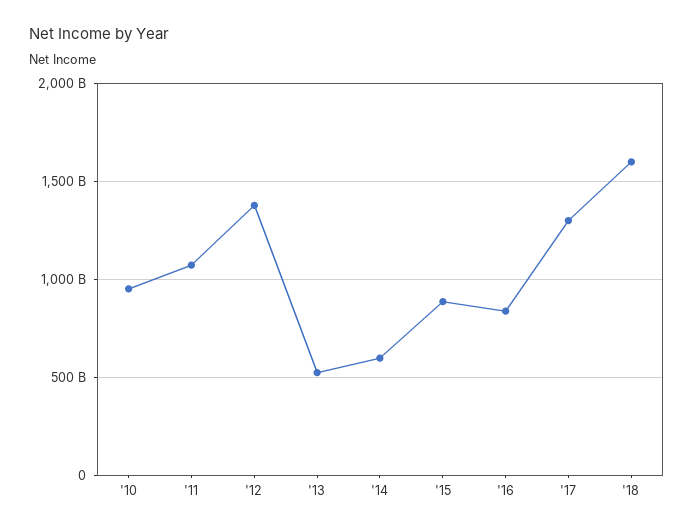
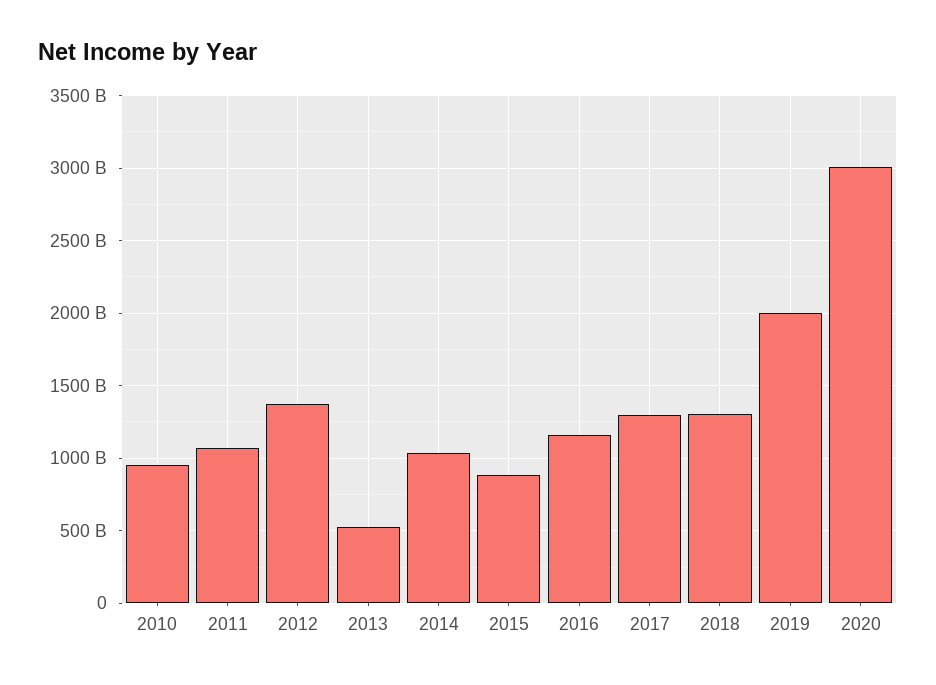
'14: 600000000000 -> 1050000000000
'16: 850000000000 -> 1150000000000
'18: 1600000000000 -> 1300000000000
2019: none -> 2000000000000
2020: none -> 3000000000000

